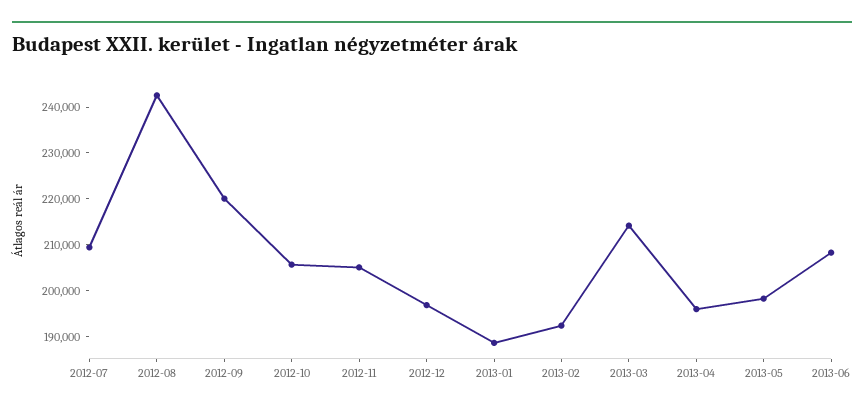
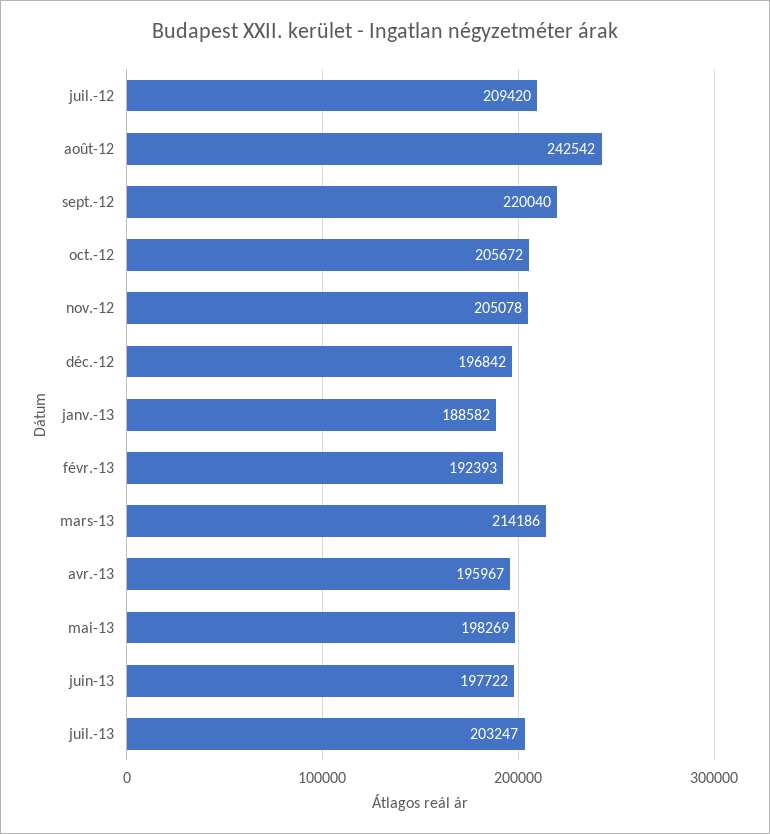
2013-06: 208000 -> 197722
juil.-13: none -> 203247

